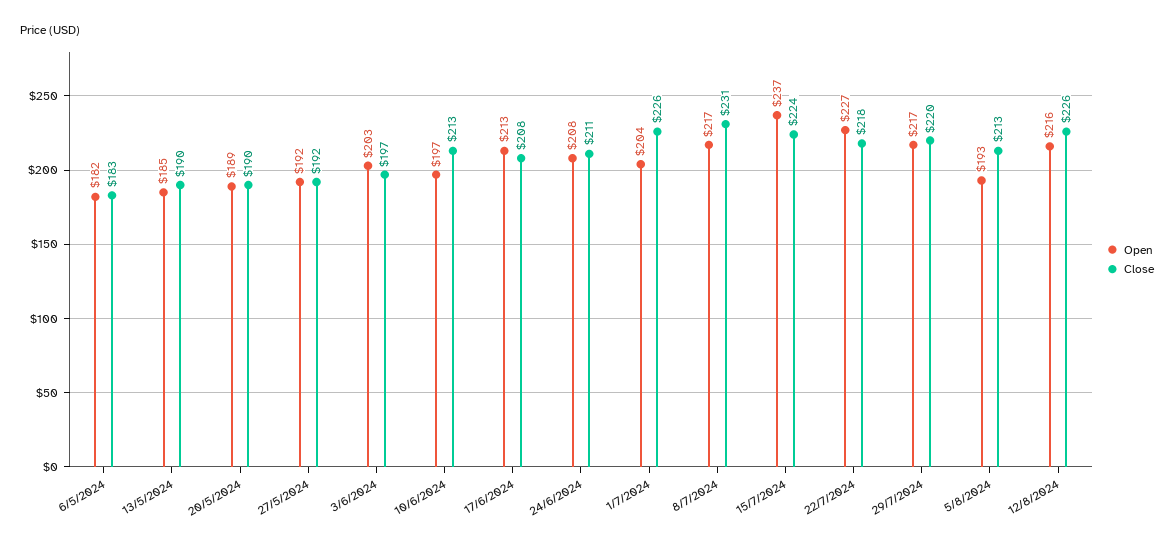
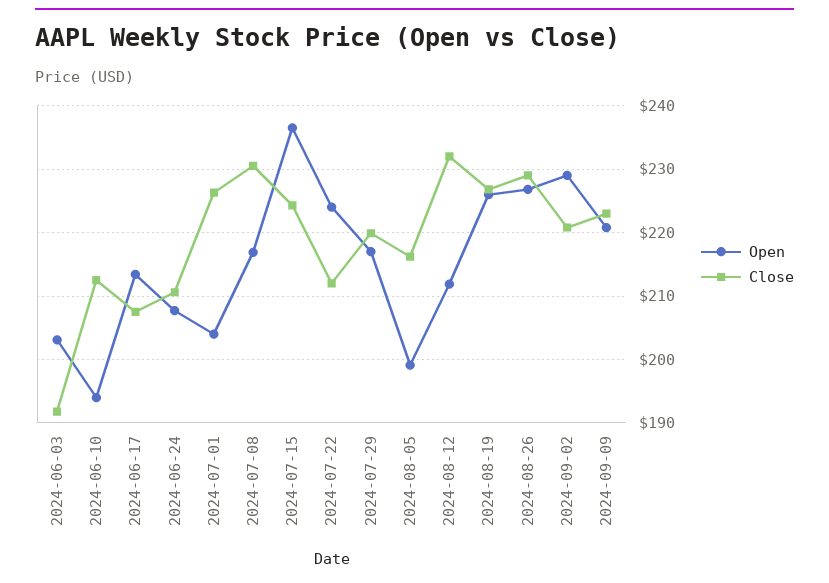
Open, 6/5/2024: 182 -> none
Close, 6/5/2024: 183 -> none
Open, 13/5/2024: 185 -> none
Close, 13/5/2024: 190 -> none
Open, 20/5/2024: 189 -> none
Close, 20/5/2024: 190 -> none
Open, 27/5/2024: 192 -> none
Close, 27/5/2024: 192 -> none
Close, 3/6/2024: 197 -> 192
Open, 10/6/2024: 197 -> 194
Open, 22/7/2024: 227 -> 224
Close, 22/7/2024: 218 -> 212
Open, 5/8/2024: 193 -> 199
Close, 5/8/2024: 213 -> 216
Open, 12/8/2024: 216 -> 212
Close, 12/8/2024: 226 -> 232
Open, 2024-08-19: none -> 226
Close, 2024-08-19: none -> 227
Open, 2024-08-26: none -> 227
Close, 2024-08-26: none -> 229
Open, 2024-09-02: none -> 229
Close, 2024-09-02: none -> 221
Open, 2024-09-09: none -> 221
Close, 2024-09-09: none -> 223

